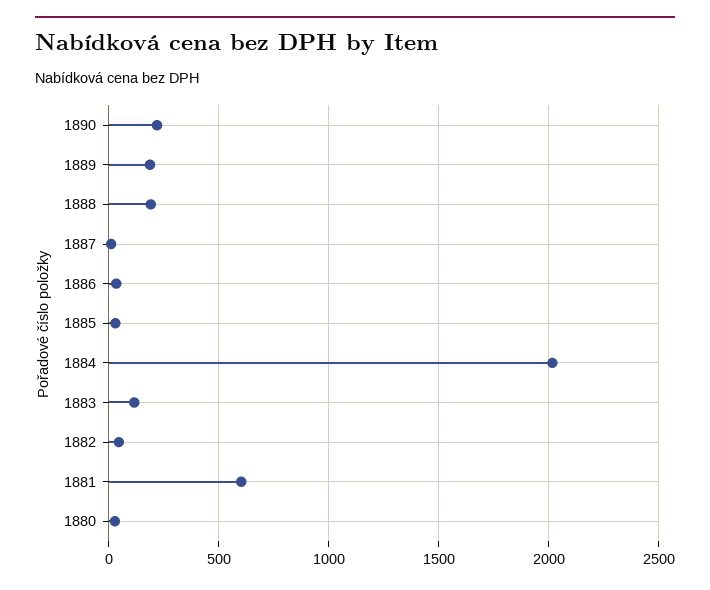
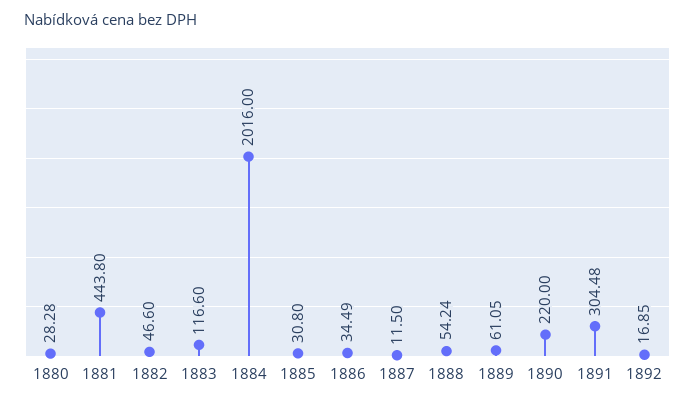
1889: 200 -> 61.05
1888: 200 -> 54.24
1881: 600 -> 443.8
1891: none -> 304.48
1892: none -> 16.85

